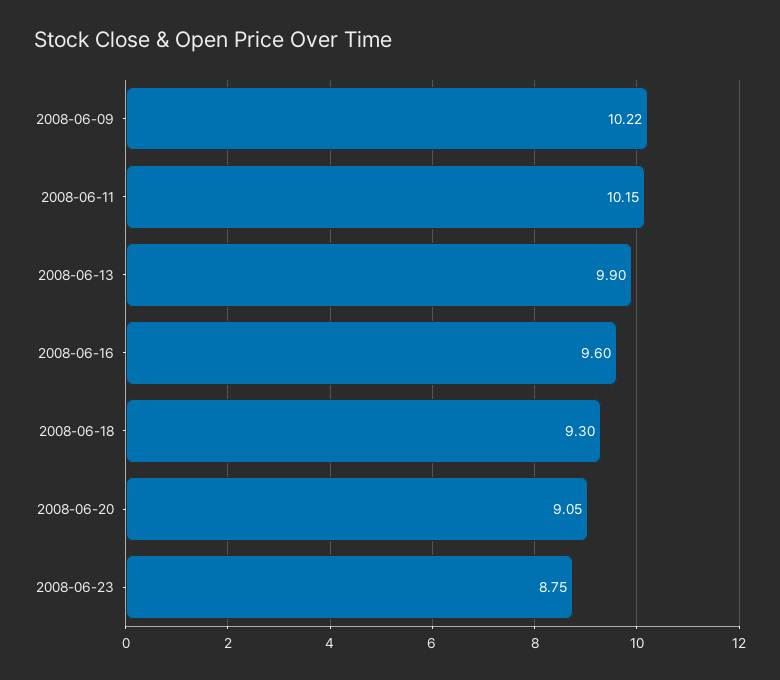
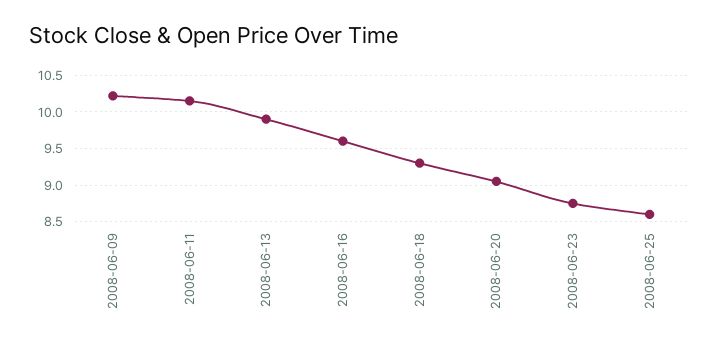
2008-06-25: none -> 8.6

